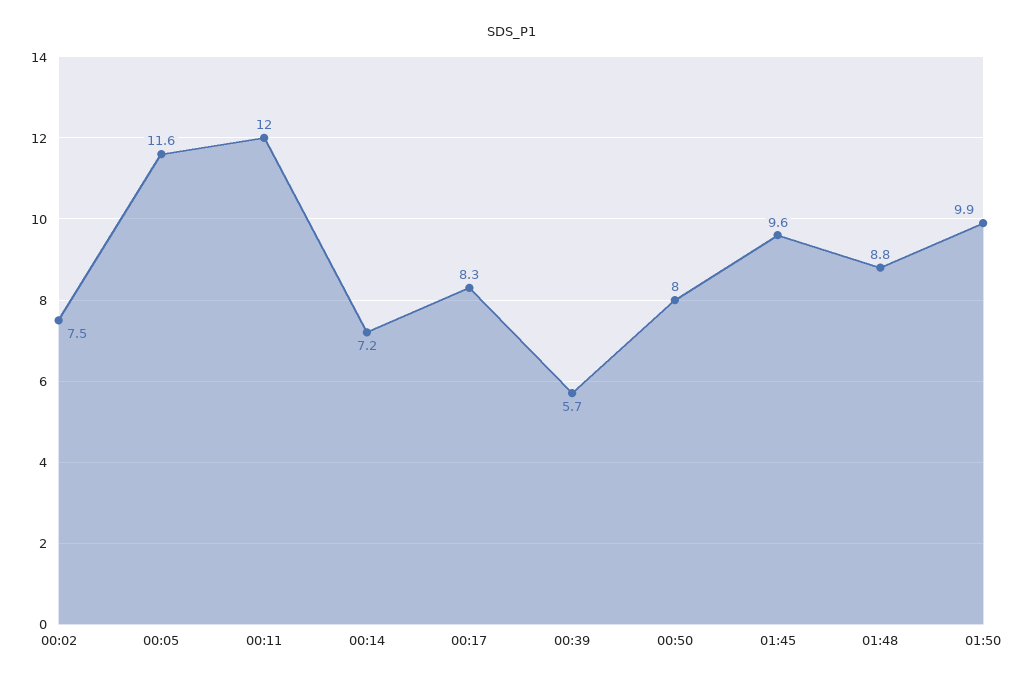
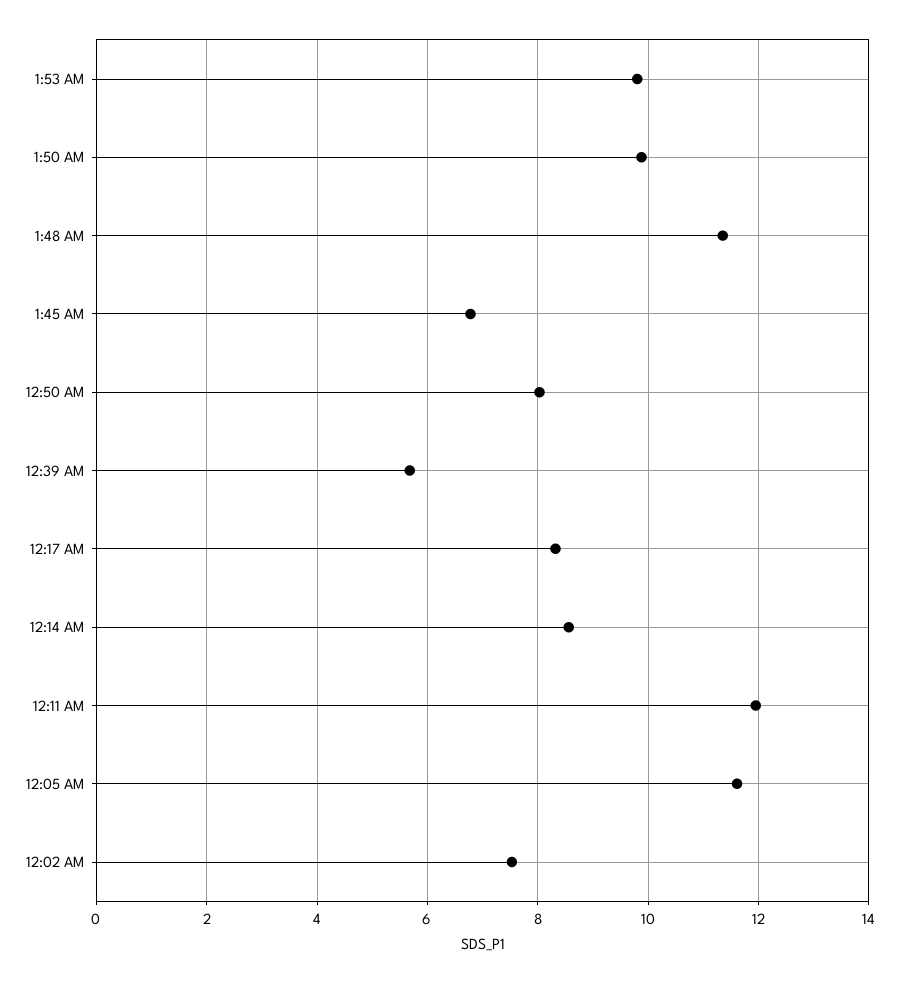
00:14: 7.2 -> 8.6
01:45: 9.6 -> 6.8
01:48: 8.8 -> 11.4
1:53 AM: none -> 9.8

